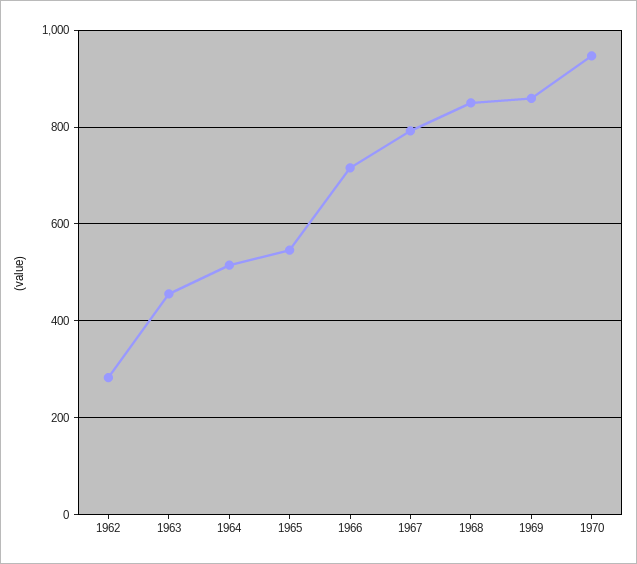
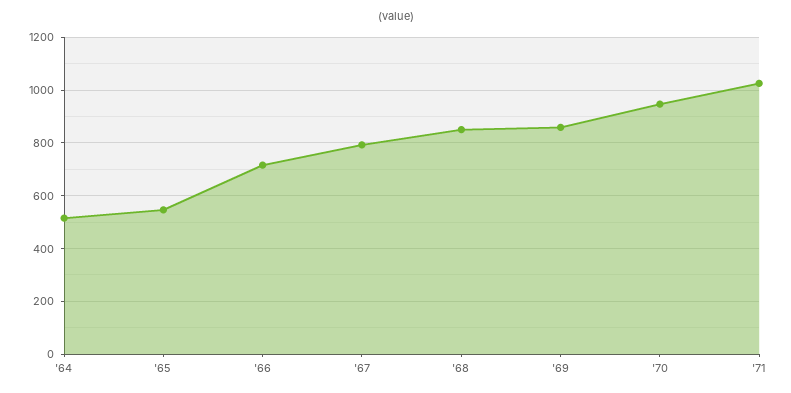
1962: 280 -> none
1963: 460 -> none
'71: none -> 1025

